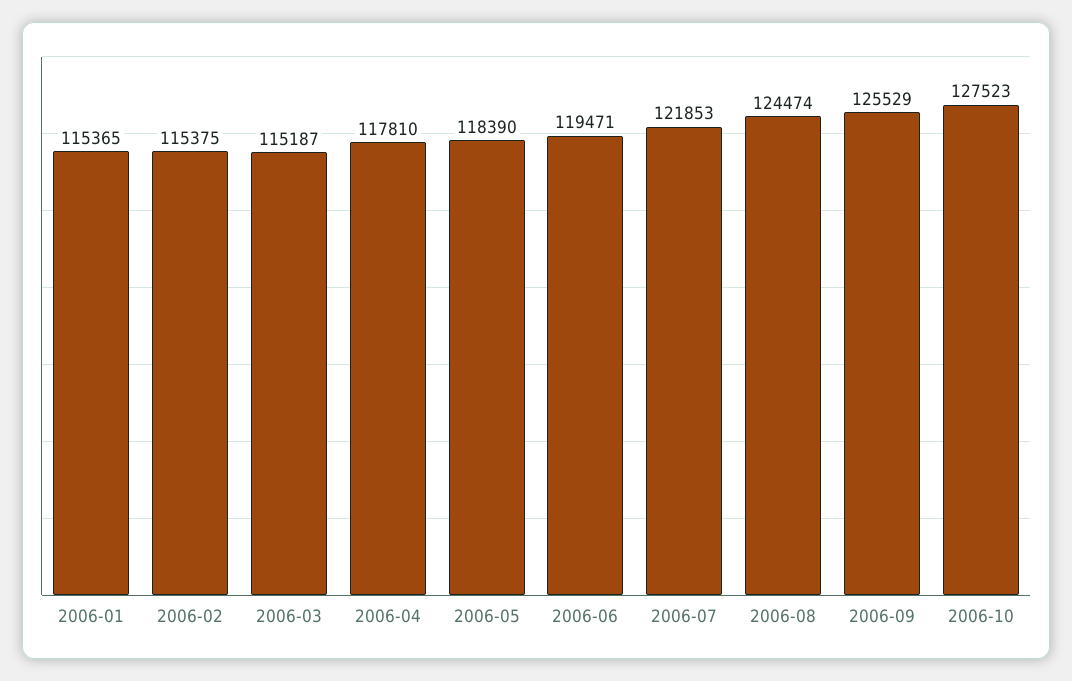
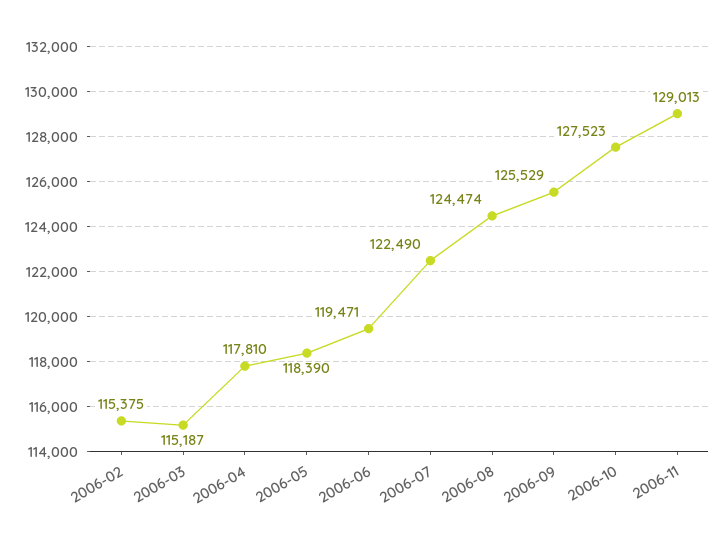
2006-01: 115365 -> none
2006-07: 121853 -> 122490
2006-11: none -> 129013

